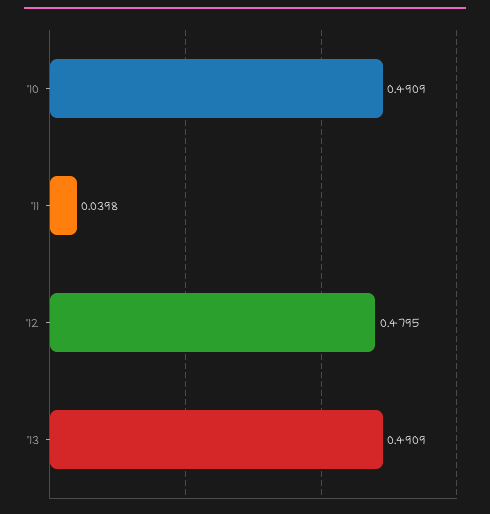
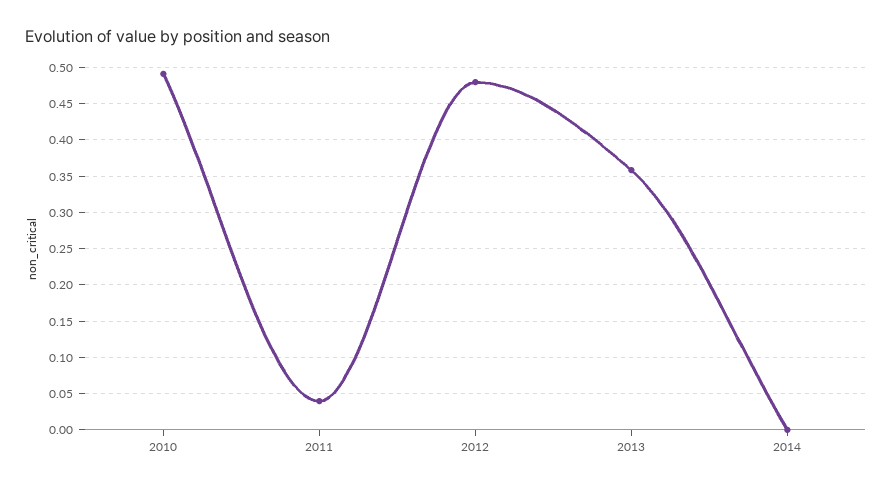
'13: 0.4909 -> 0.36
2014: none -> 0

